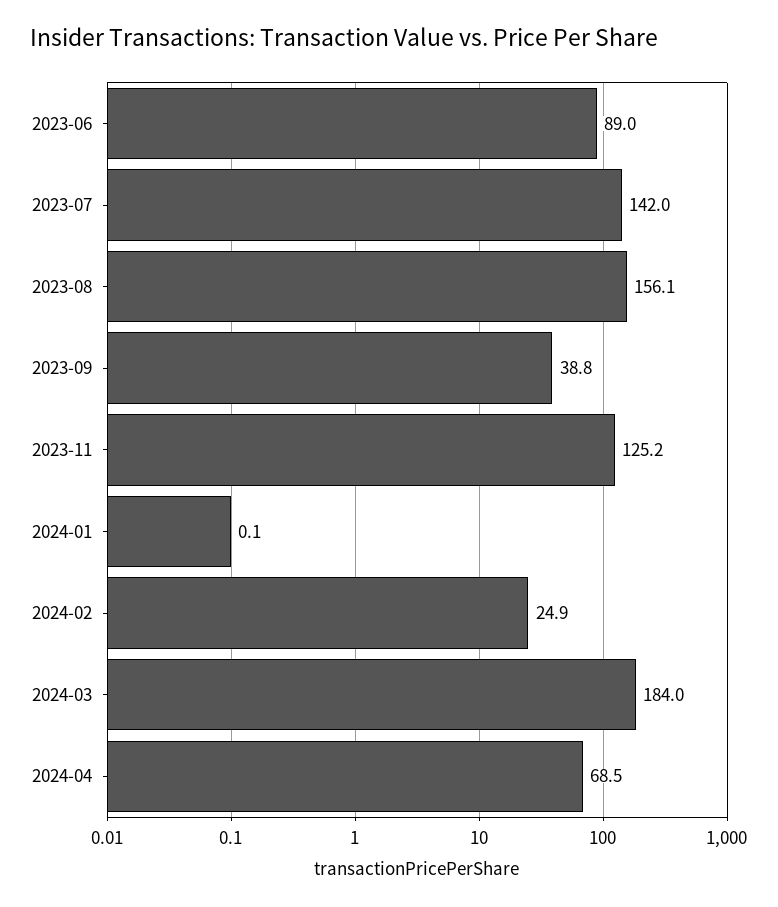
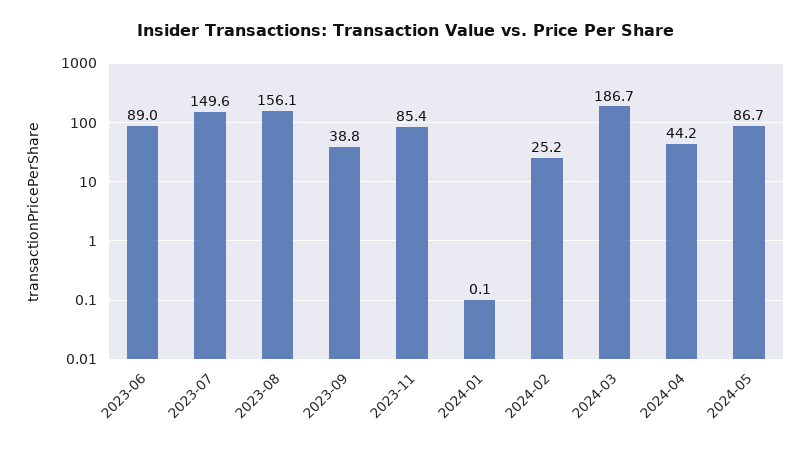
2023-07: 142 -> 149.6
2023-11: 125.2 -> 85.4
2024-02: 24.9 -> 25.2
2024-03: 184 -> 186.7
2024-04: 68.5 -> 44.2
2024-05: none -> 86.7

